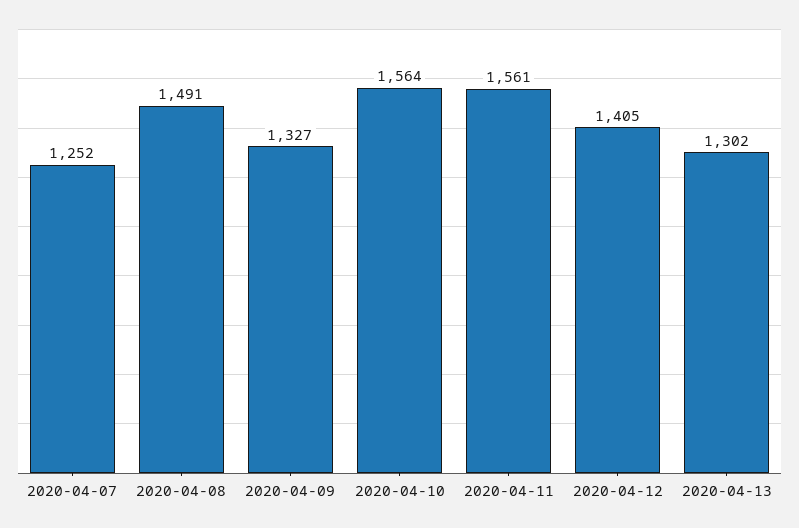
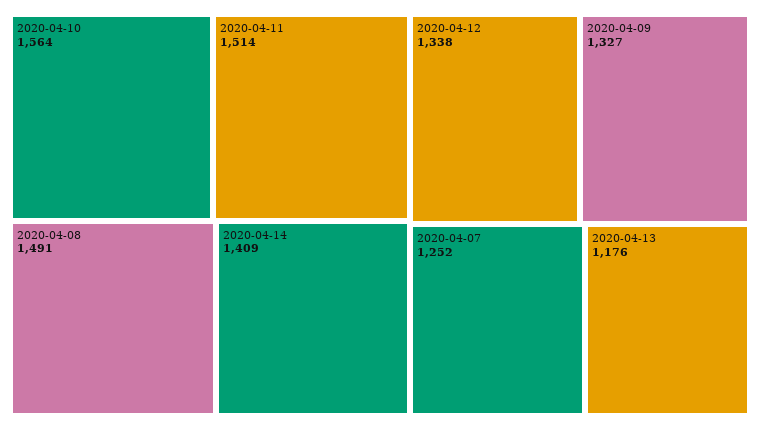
2020-04-11: 1561 -> 1514
2020-04-12: 1405 -> 1338
2020-04-13: 1302 -> 1176
2020-04-14: none -> 1409

